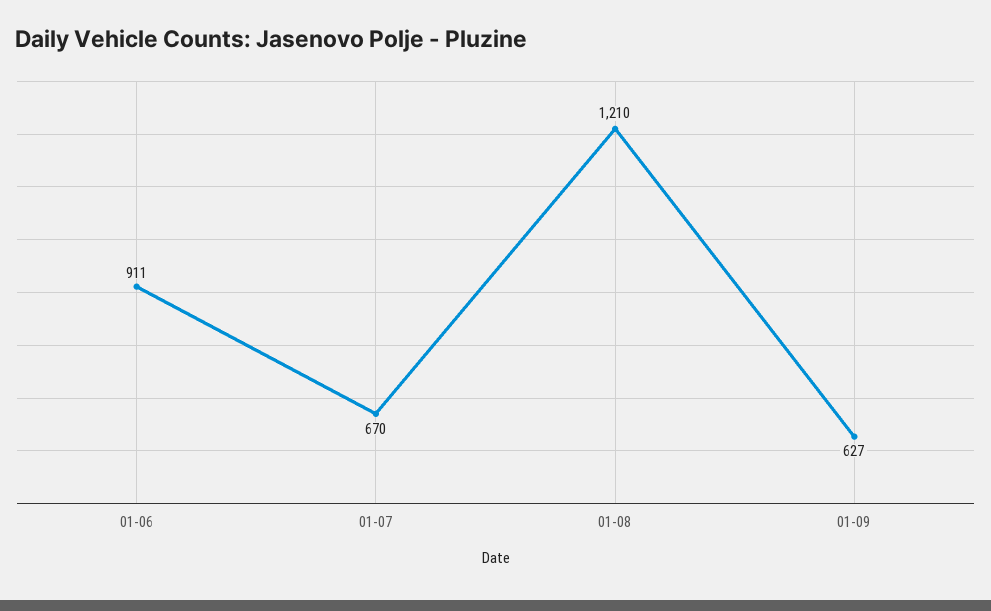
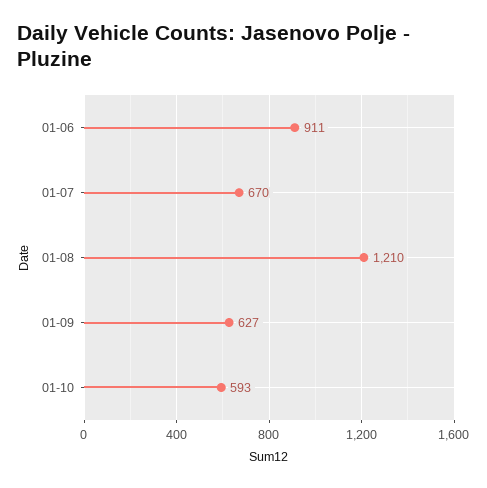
01-10: none -> 593

